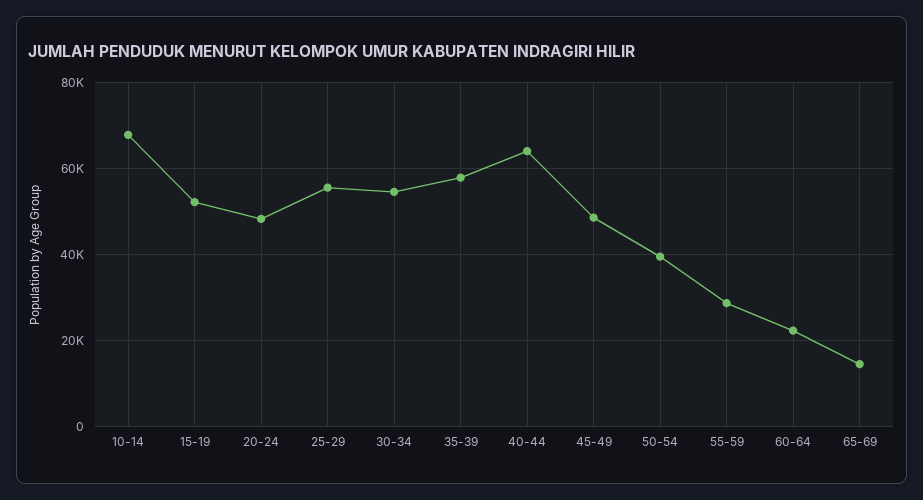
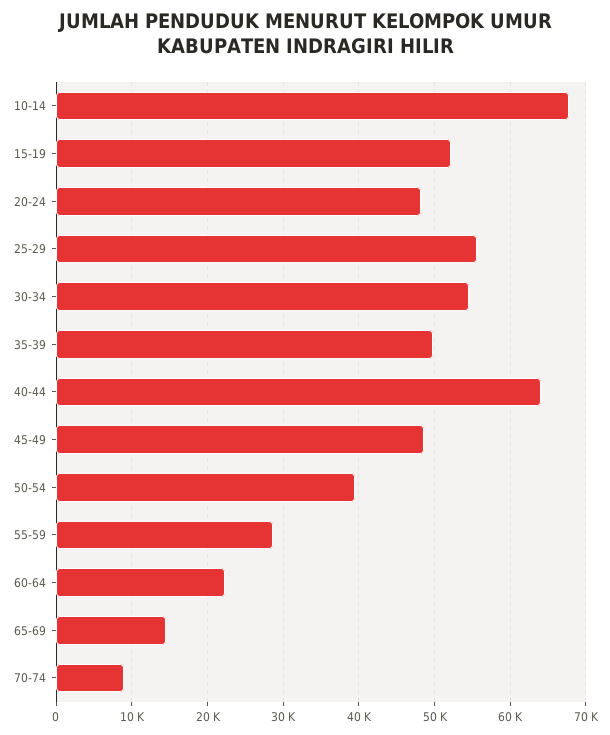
35-39: 58000 -> 50000
70-74: none -> 9000

